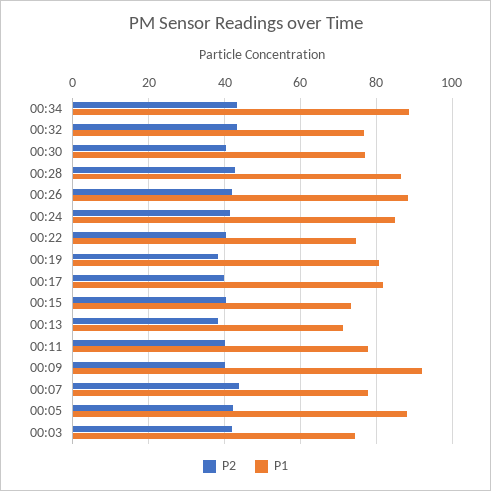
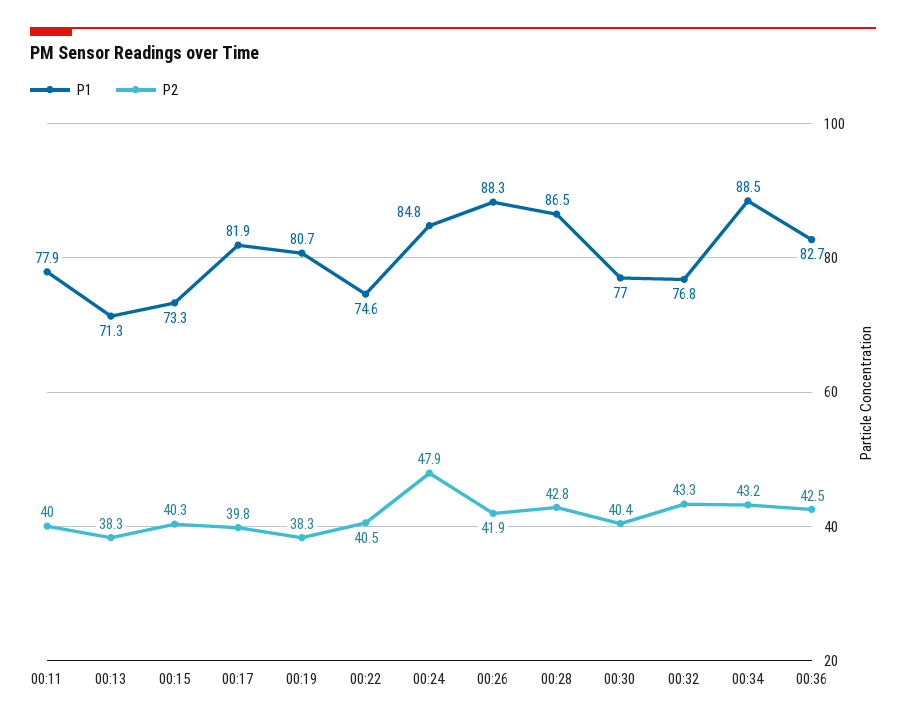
P2, 00:24: 42 -> 47.9
P2, 00:09: 40 -> none
P1, 00:09: 92 -> none
P2, 00:07: 44 -> none
P1, 00:07: 78 -> none
P2, 00:05: 42 -> none
P1, 00:05: 88 -> none
P2, 00:03: 42 -> none
P1, 00:03: 74 -> none
P1, 00:36: none -> 82.7
P2, 00:36: none -> 42.5

